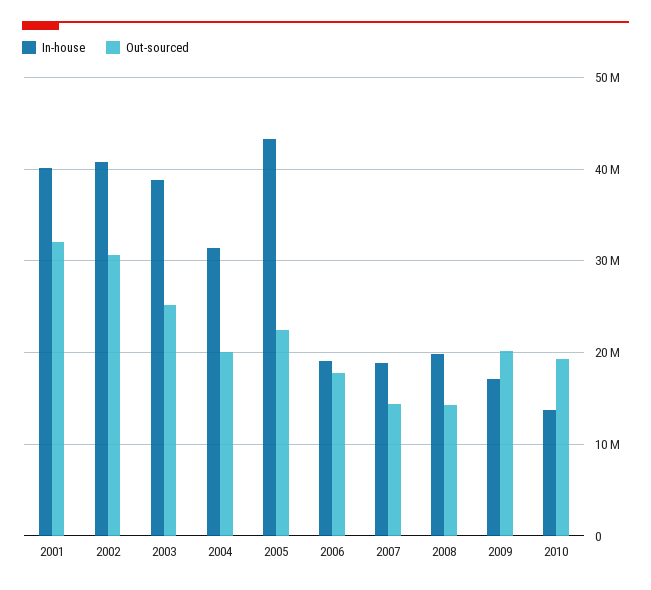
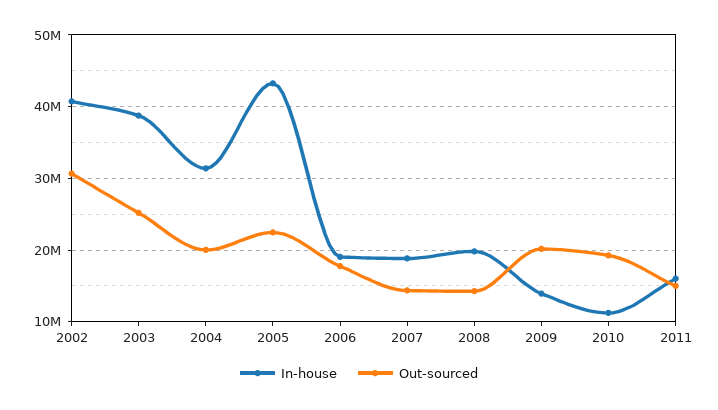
In-house, 2001: 40000000 -> none
Out-sourced, 2001: 32000000 -> none
In-house, 2009: 17000000 -> 14000000
In-house, 2010: 14000000 -> 11000000
In-house, 2011: none -> 16000000
Out-sourced, 2011: none -> 15000000

